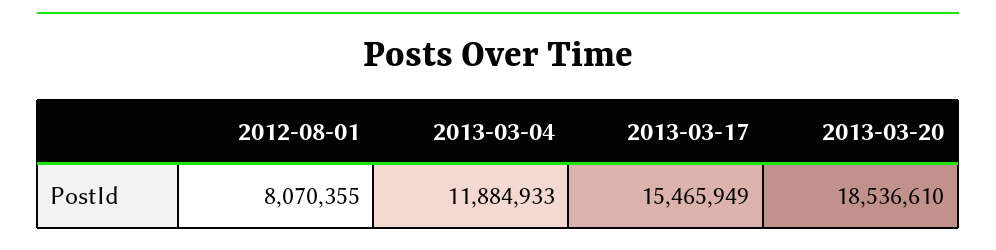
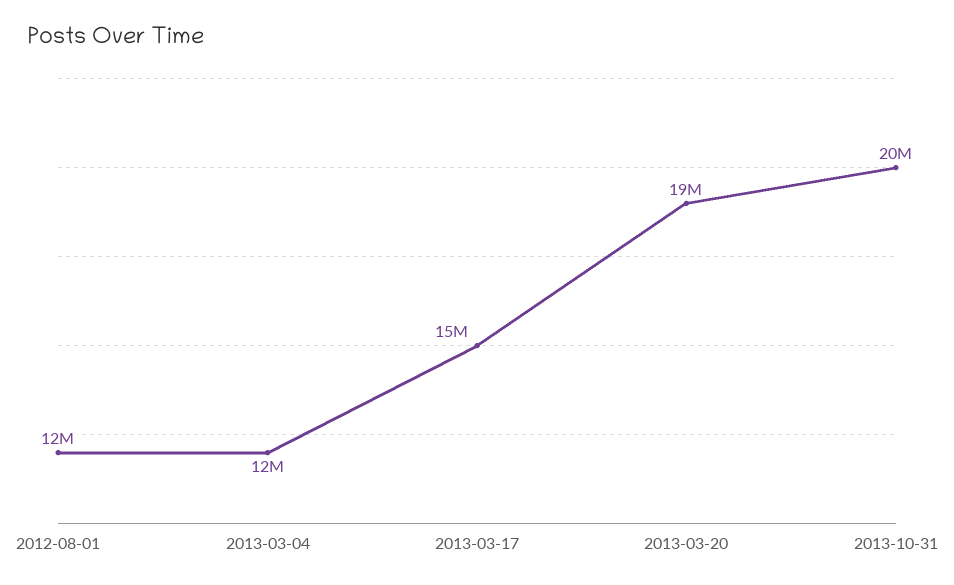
2012-08-01: 8070355 -> 12000000
2013-10-31: none -> 20000000

